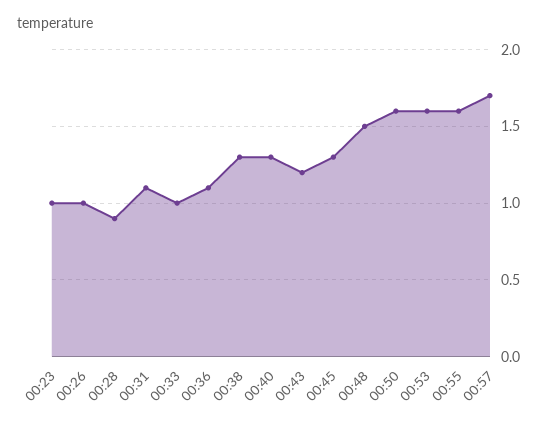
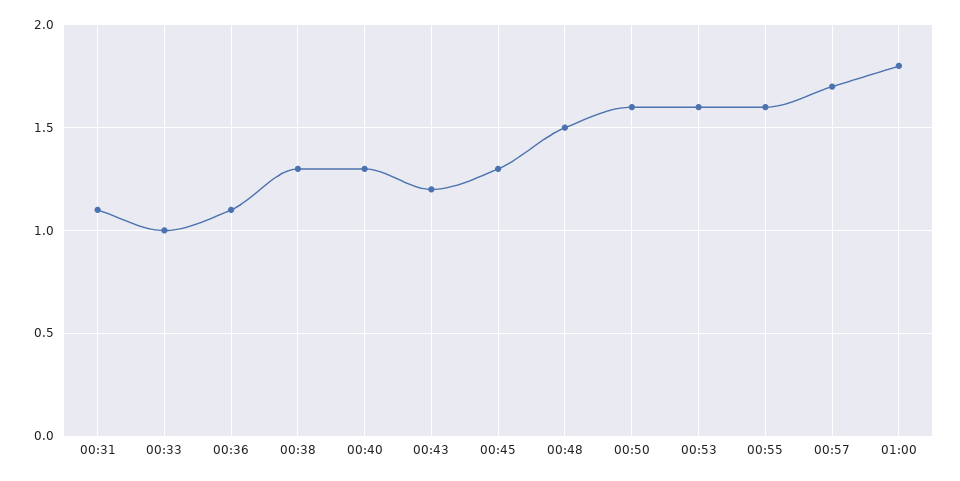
00:23: 1 -> none
00:26: 1 -> none
00:28: 0.9 -> none
01:00: none -> 1.8

